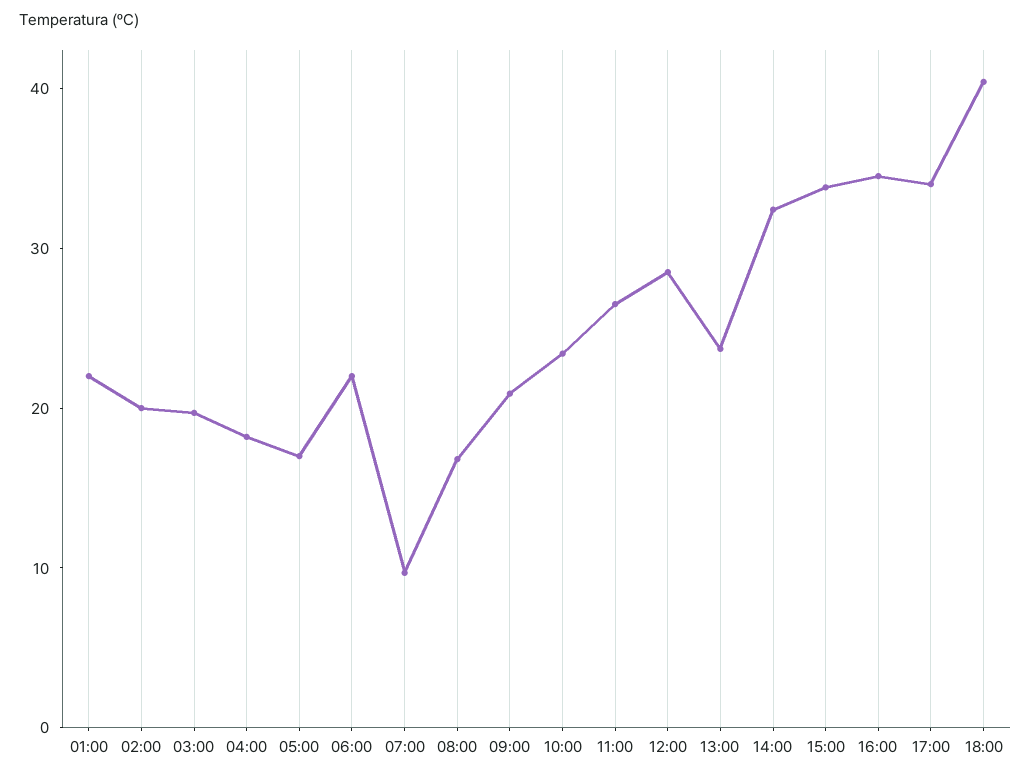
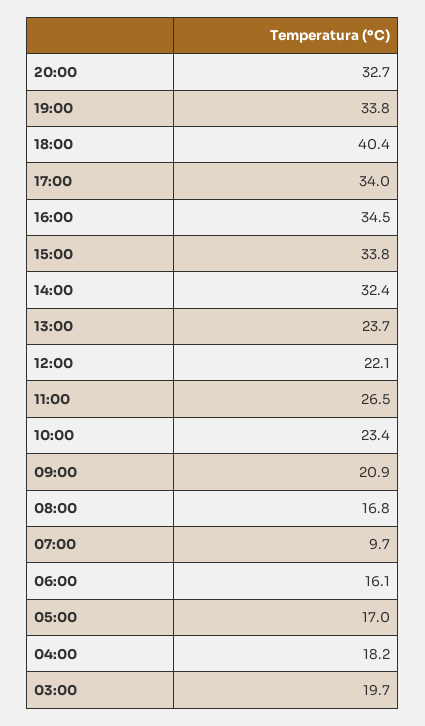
01:00: 22 -> none
02:00: 20 -> none
06:00: 22 -> 16.1
12:00: 28 -> 22.1
20:00: none -> 32.7
19:00: none -> 33.8

